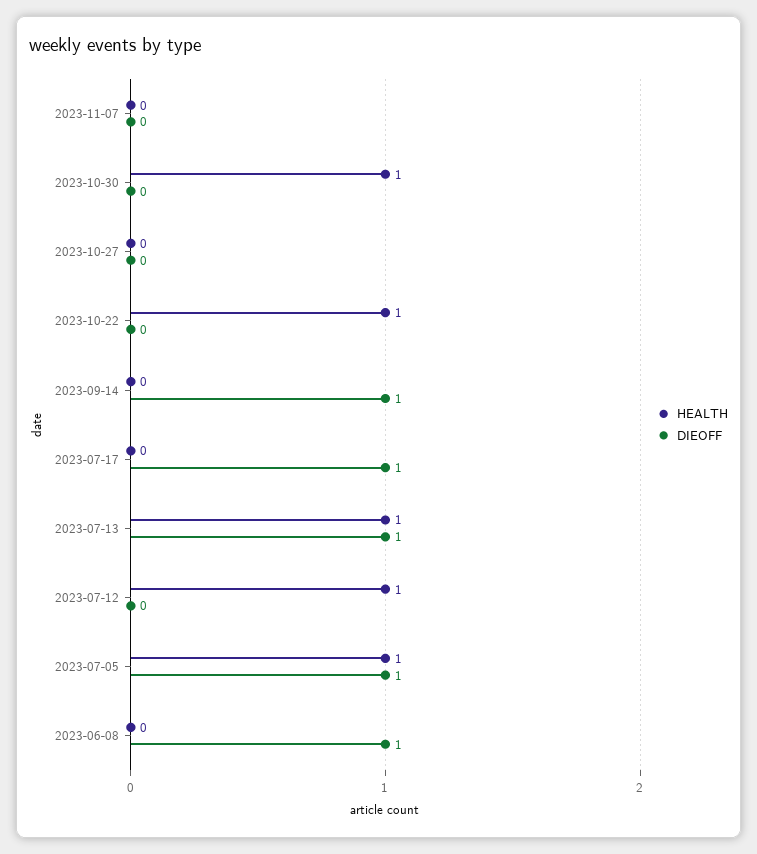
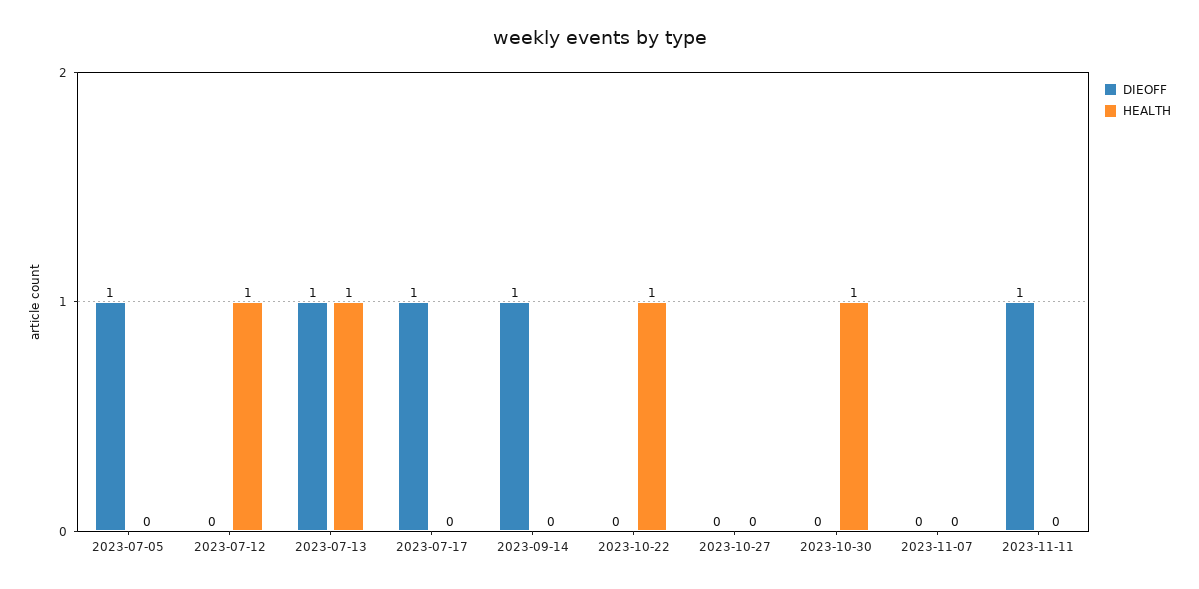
HEALTH, 2023-07-05: 1 -> 0
HEALTH, 2023-06-08: 0 -> none
DIEOFF, 2023-06-08: 1 -> none
DIEOFF, 2023-11-11: none -> 1
HEALTH, 2023-11-11: none -> 0

